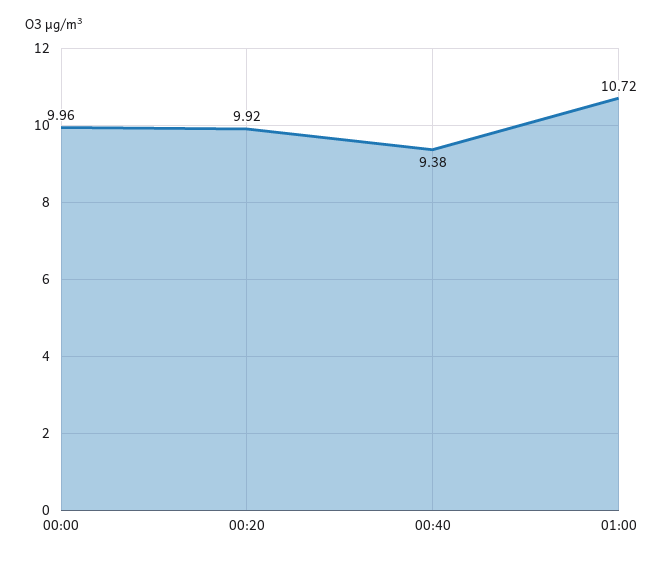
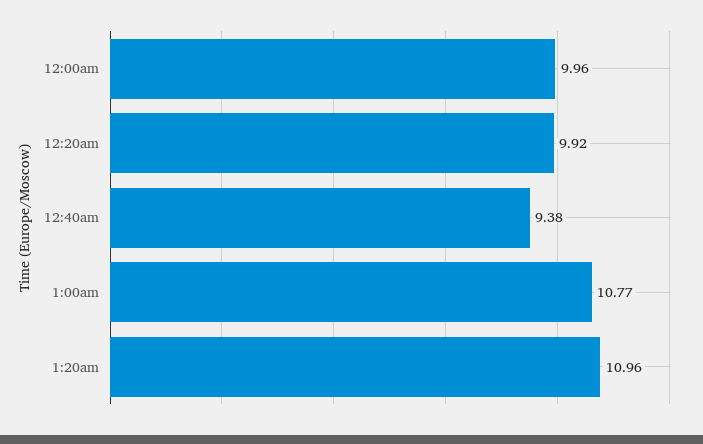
01:00: 10.72 -> 10.77
1:20am: none -> 10.96

